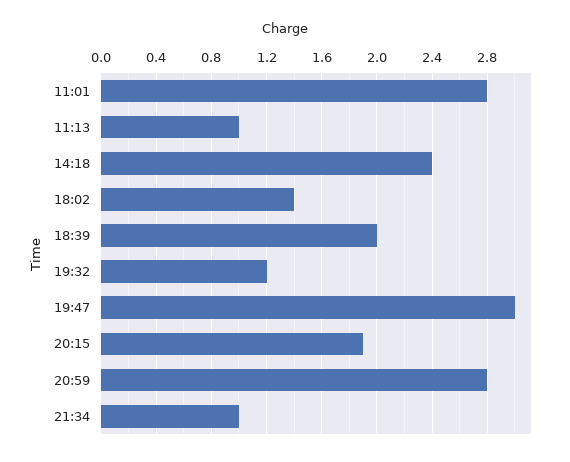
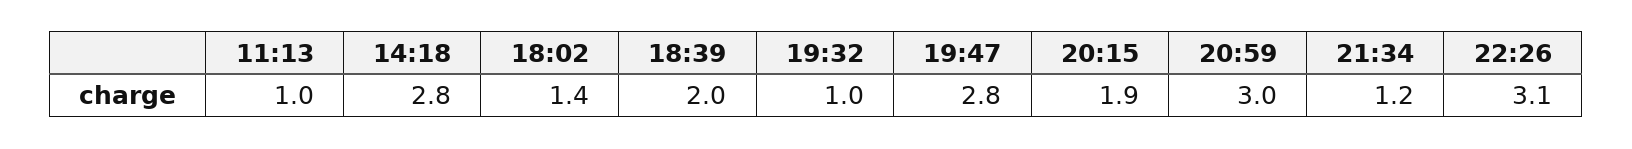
11:01: 2.8 -> none
14:18: 2.4 -> 2.8
19:32: 1.2 -> 1
19:47: 3 -> 2.8
20:59: 2.8 -> 3
21:34: 1 -> 1.2
22:26: none -> 3.1

